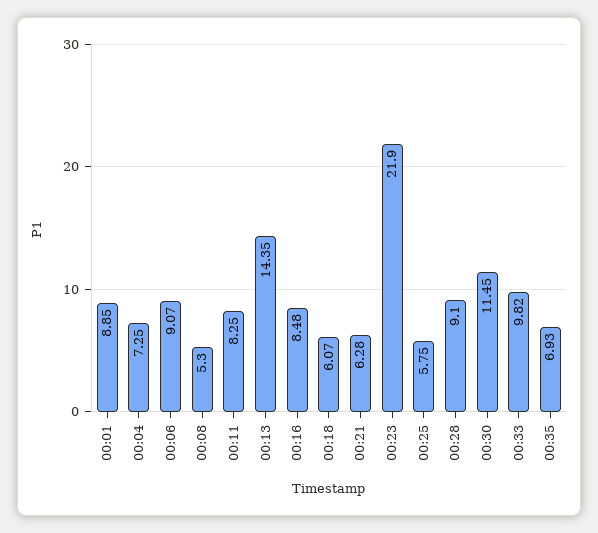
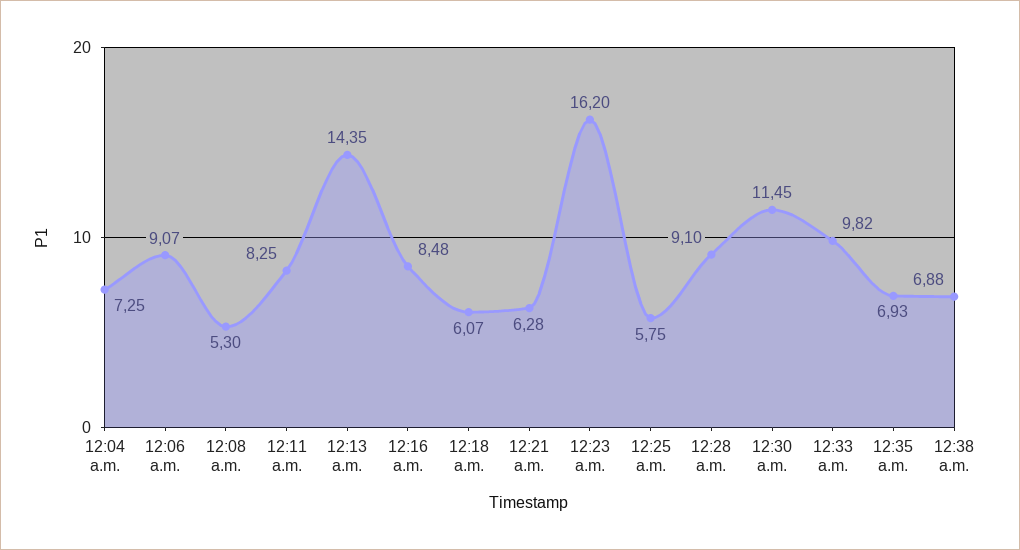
00:01: 8.85 -> none
00:23: 21.9 -> 16.2
12:38 a.m.: none -> 6.88

